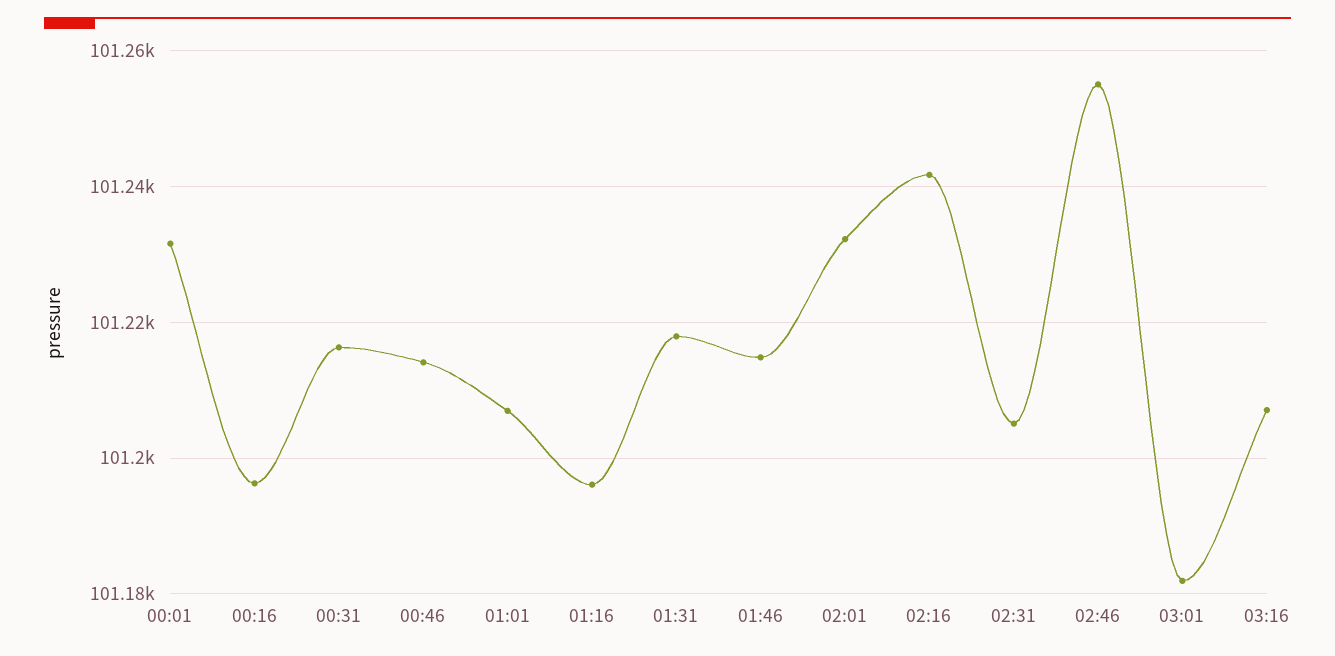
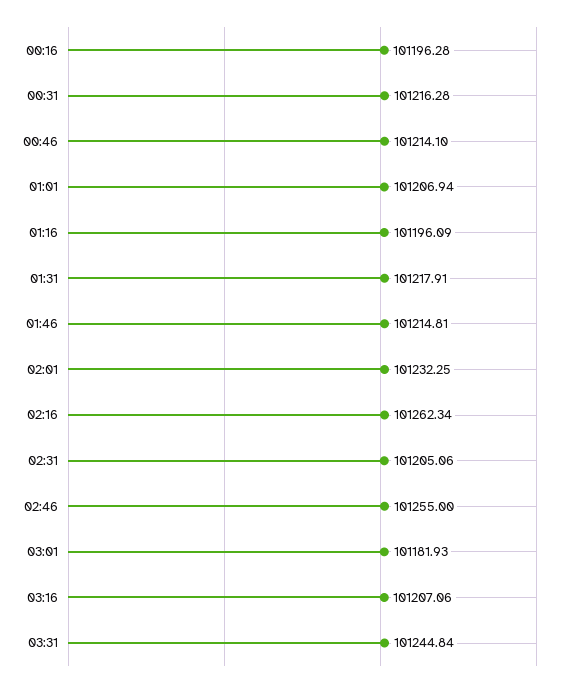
00:01: 101232 -> none
02:16: 101242 -> 101262.34
03:31: none -> 101244.84

